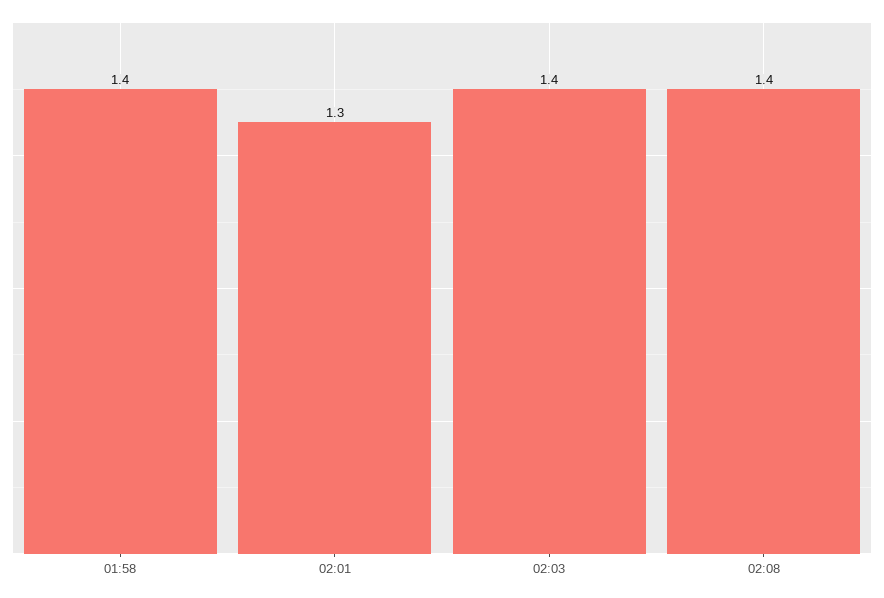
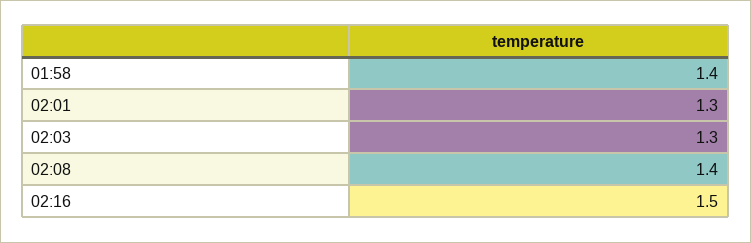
02:03: 1.4 -> 1.3
02:16: none -> 1.5

